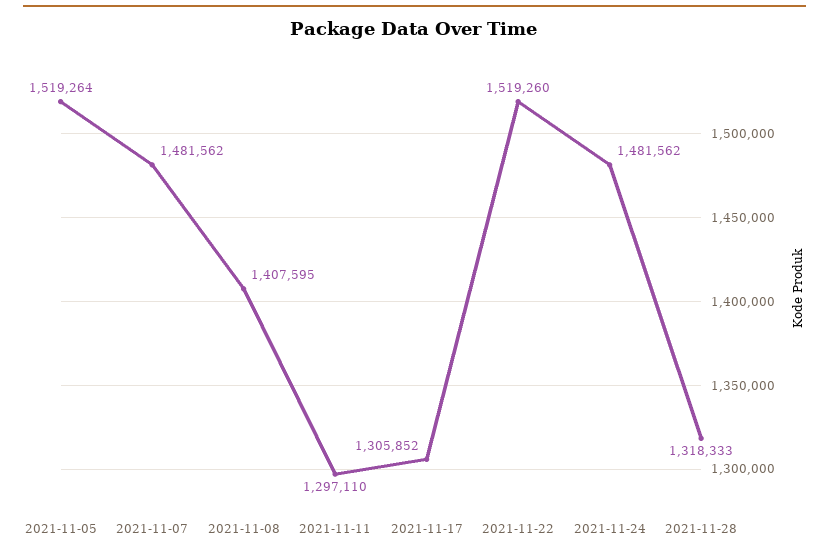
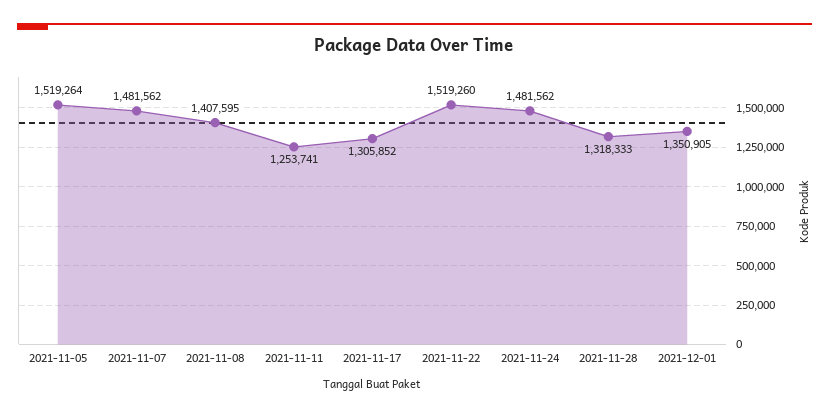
2021-11-11: 1297110 -> 1253741
2021-12-01: none -> 1350905

